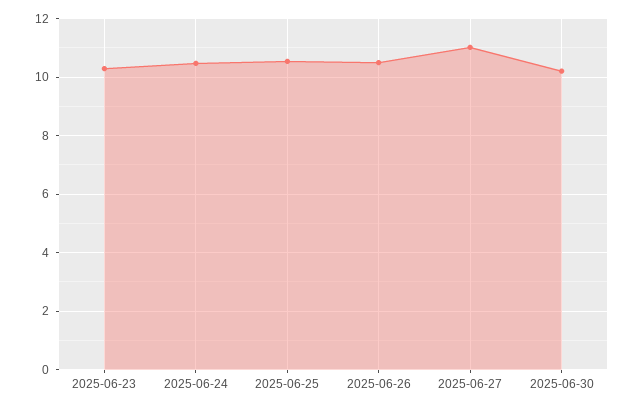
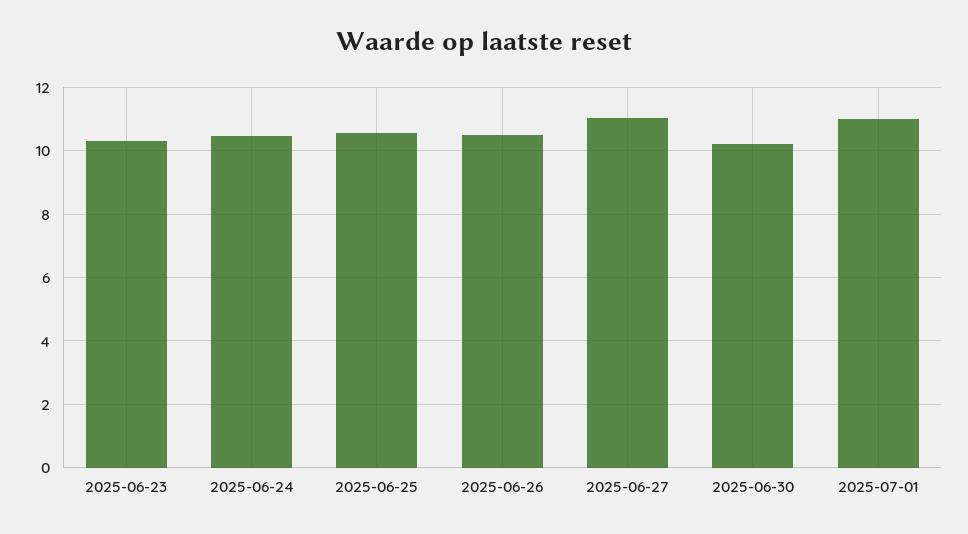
2025-07-01: none -> 11

